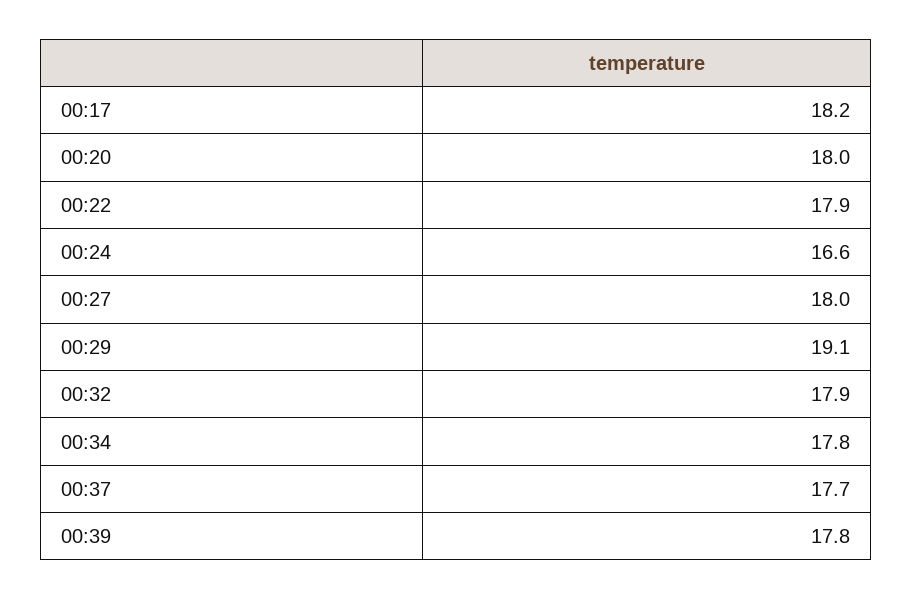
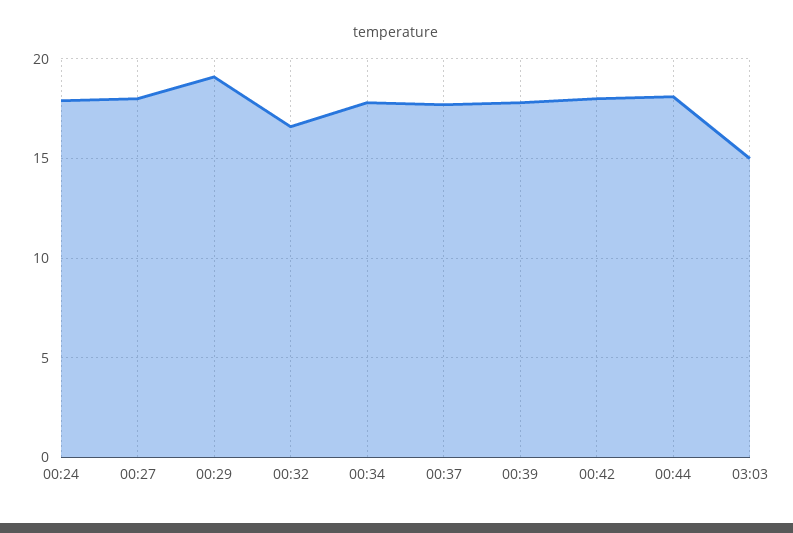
00:17: 18.2 -> none
00:20: 18 -> none
00:22: 17.9 -> none
00:24: 16.6 -> 18
00:32: 17.9 -> 16.5
00:42: none -> 18
00:44: none -> 18
03:03: none -> 15

